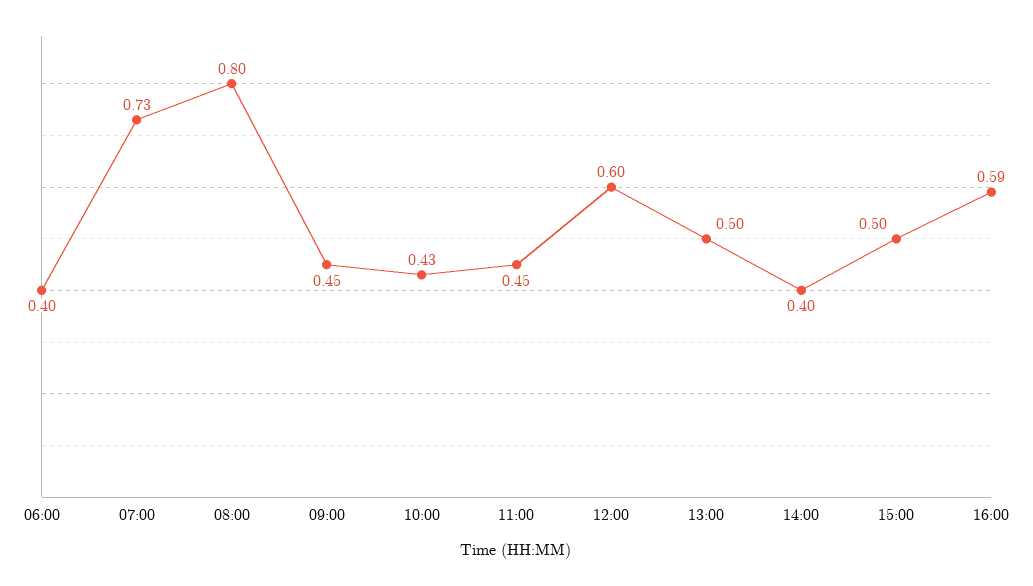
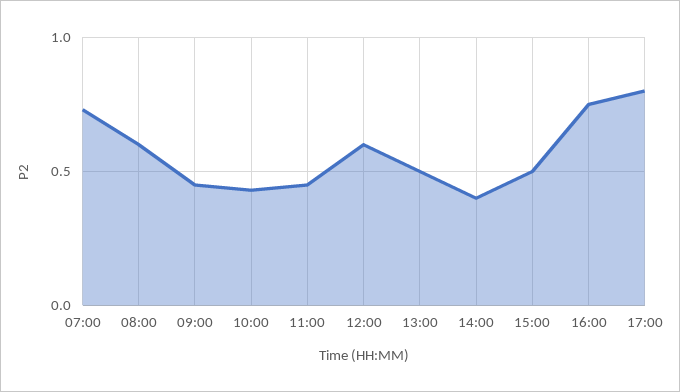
06:00: 0.4 -> none
08:00: 0.8 -> 0.6
16:00: 0.59 -> 0.75
17:00: none -> 0.8

